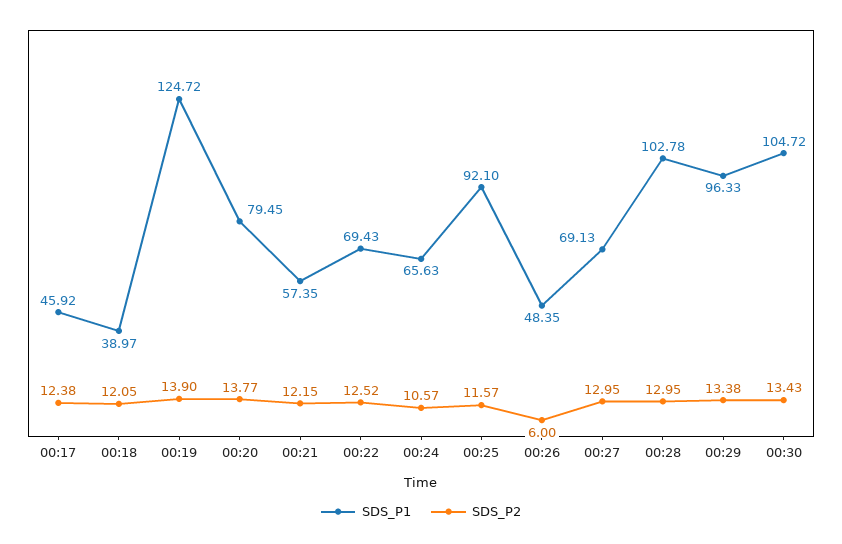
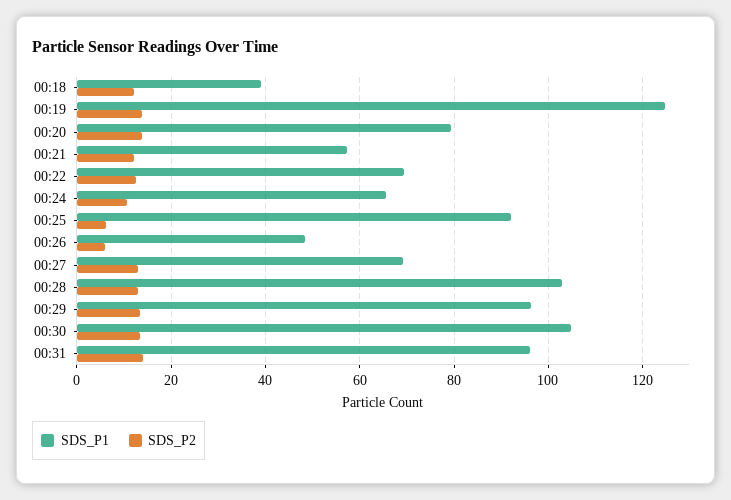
SDS_P1, 00:17: 45.92 -> none
SDS_P2, 00:17: 12.38 -> none
SDS_P2, 00:25: 11.57 -> 6
SDS_P1, 00:31: none -> 96
SDS_P2, 00:31: none -> 14

